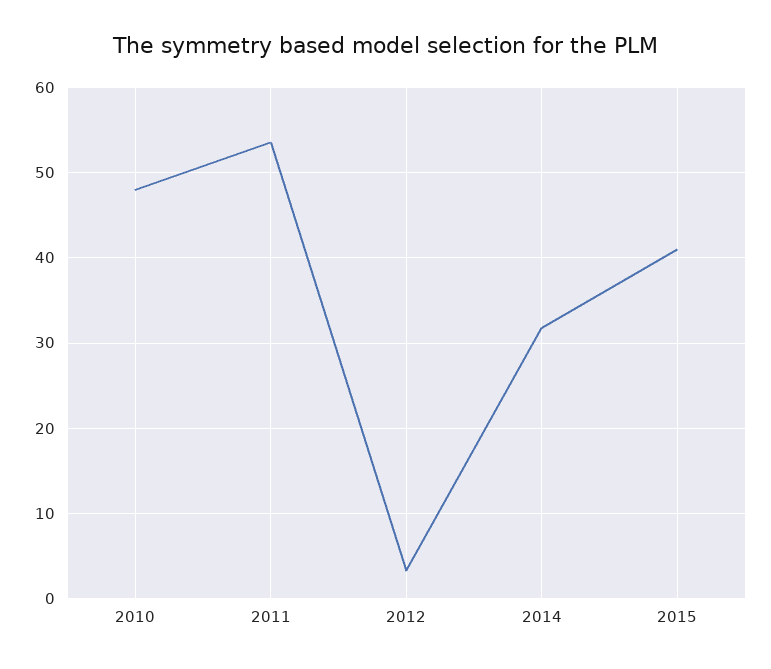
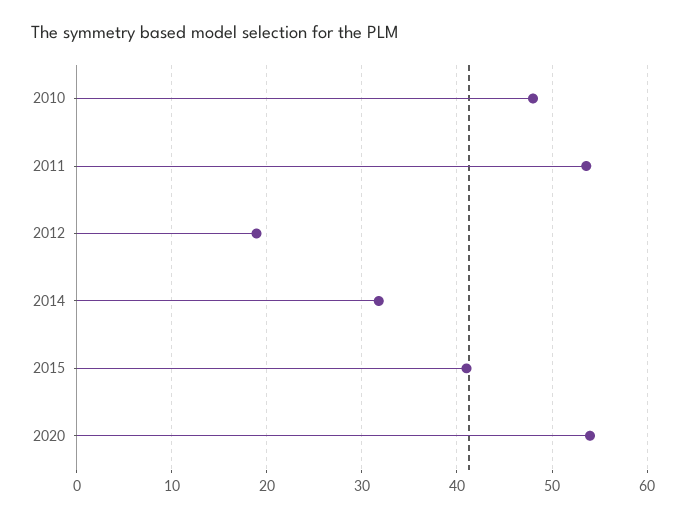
2012: 3 -> 19
2020: none -> 54

